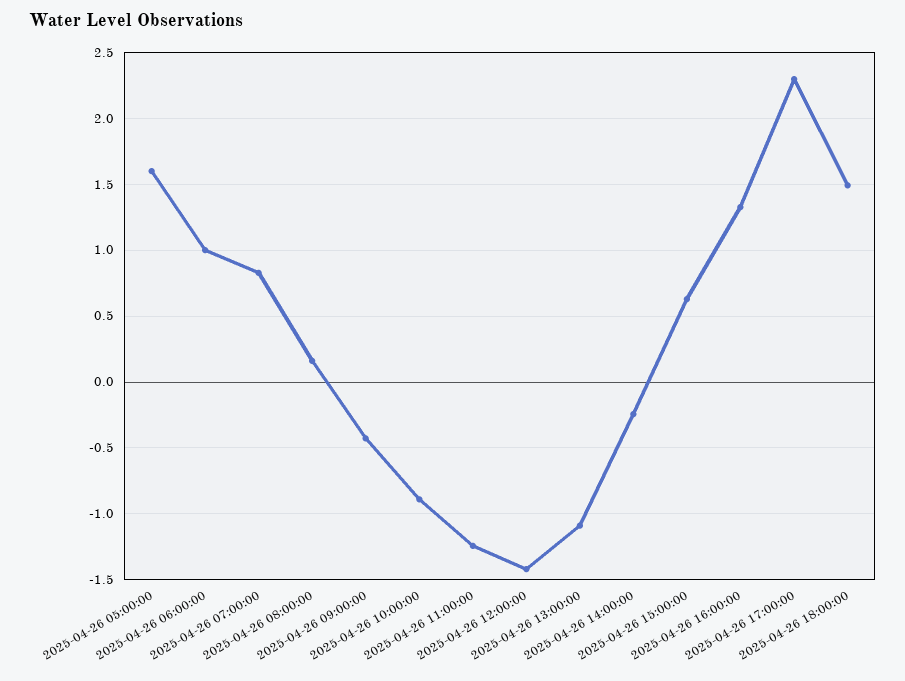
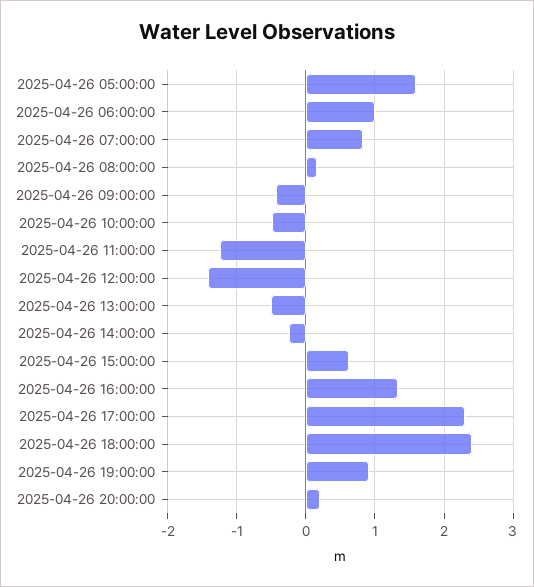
2025-04-26 10:00:00: -0.9 -> -0.5
2025-04-26 13:00:00: -1.1 -> -0.5
2025-04-26 18:00:00: 1.5 -> 2.4
2025-04-26 19:00:00: none -> 0.9
2025-04-26 20:00:00: none -> 0.2

